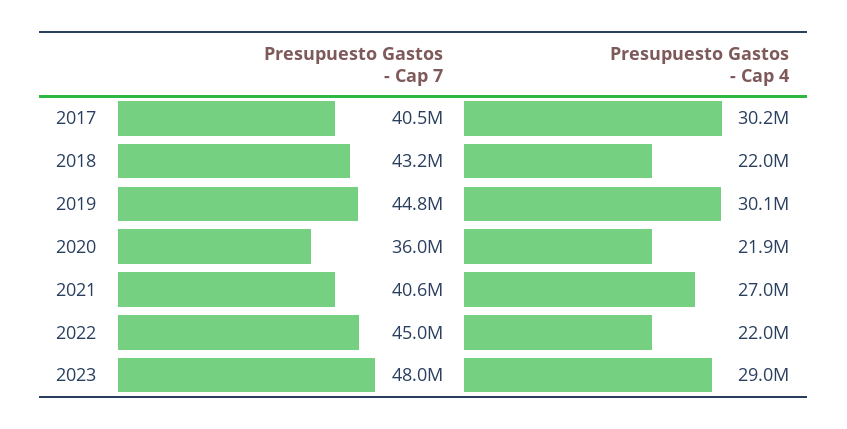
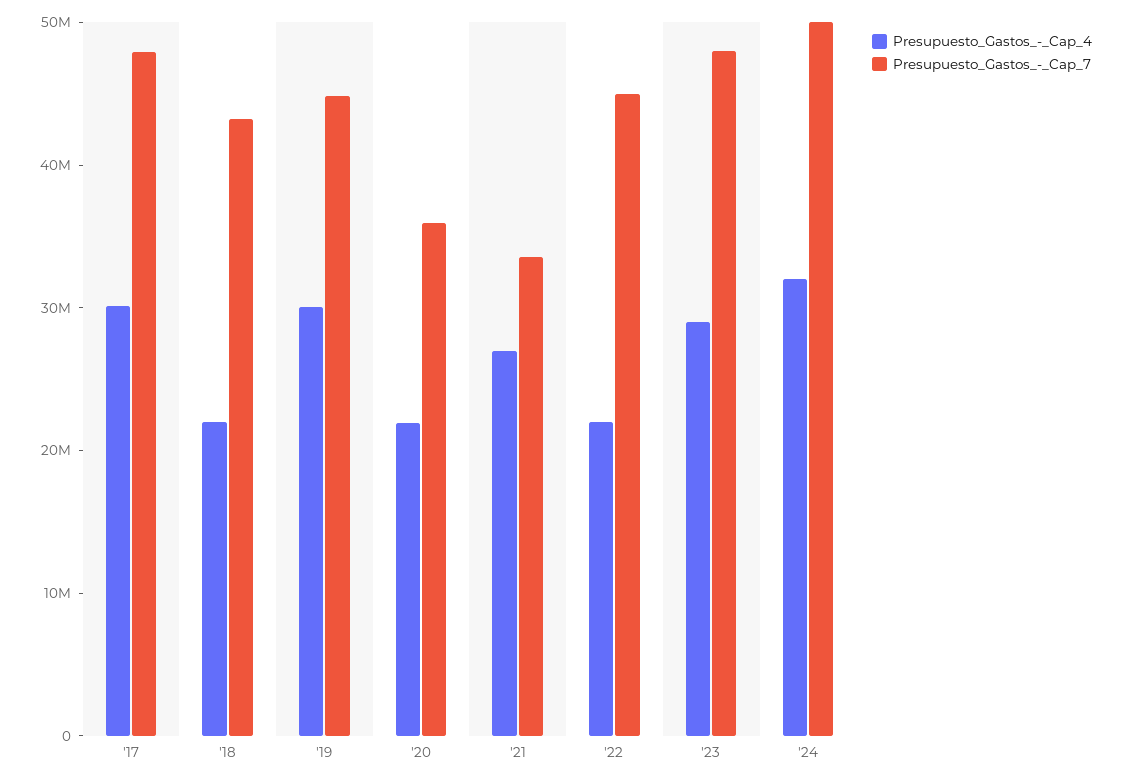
Presupuesto Gastos - Cap 7, 2017: 40500000 -> 48000000
Presupuesto Gastos - Cap 7, 2021: 40600000 -> 34000000
Presupuesto Gastos - Cap 4, '24: none -> 32000000
Presupuesto Gastos - Cap 7, '24: none -> 50000000

